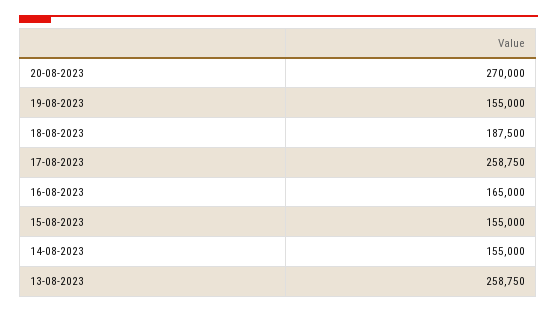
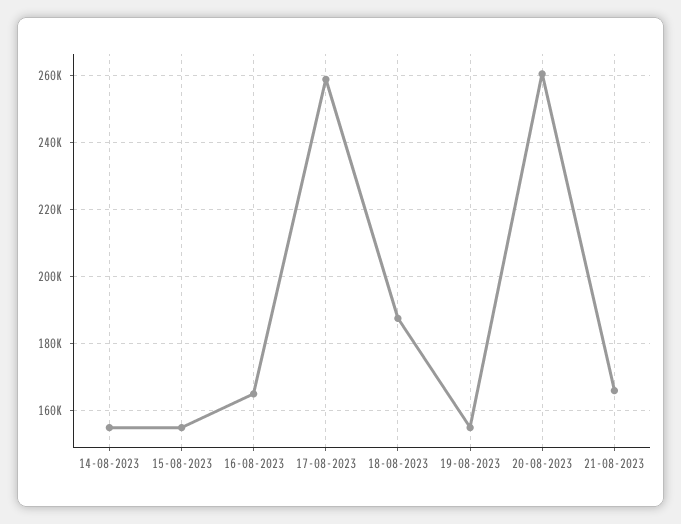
20-08-2023: 270000 -> 260000
13-08-2023: 258750 -> none
21-08-2023: none -> 166000

